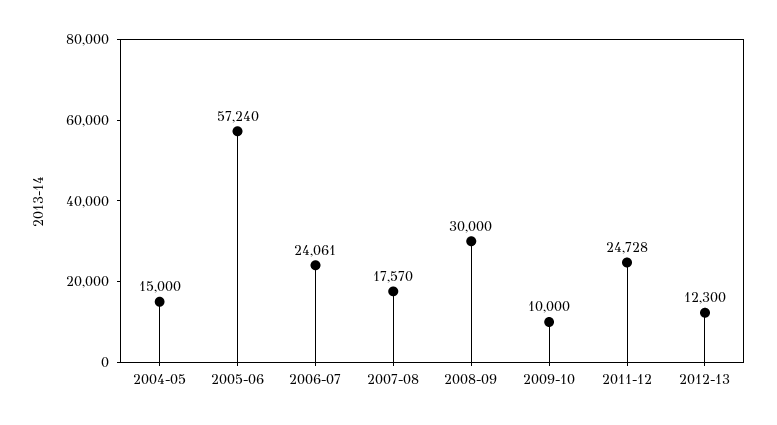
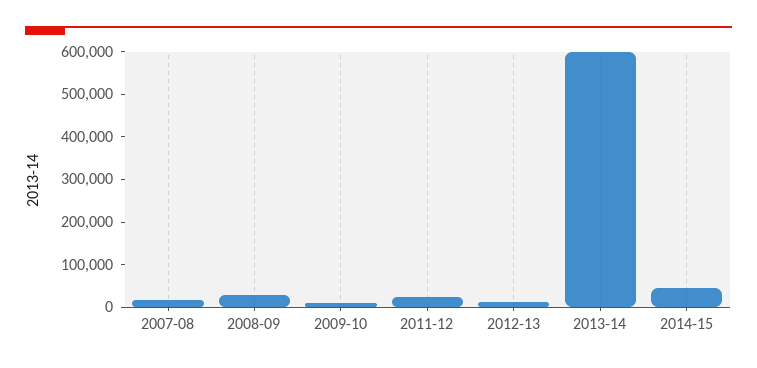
2004-05: 15000 -> none
2005-06: 57240 -> none
2006-07: 24061 -> none
2013-14: none -> 600000
2014-15: none -> 40000

